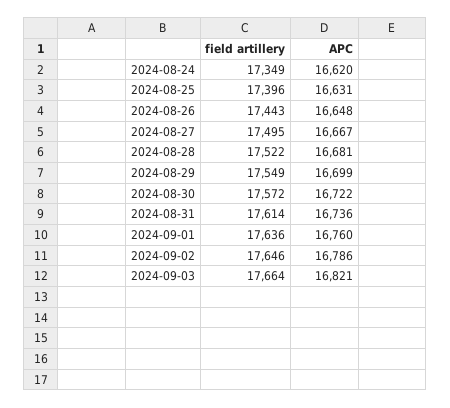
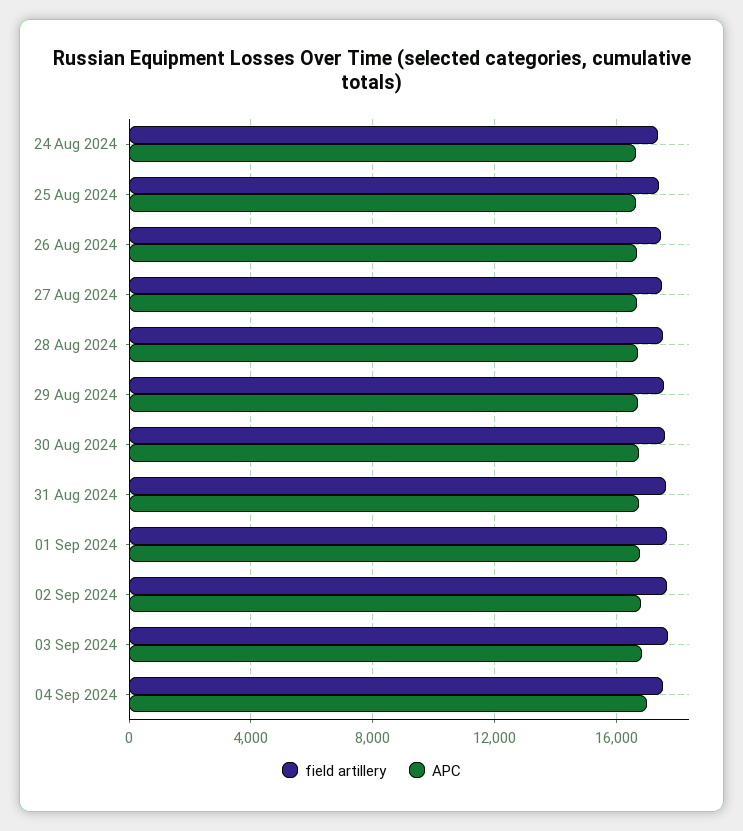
field artillery, 04 Sep 2024: none -> 17500
APC, 04 Sep 2024: none -> 17000

